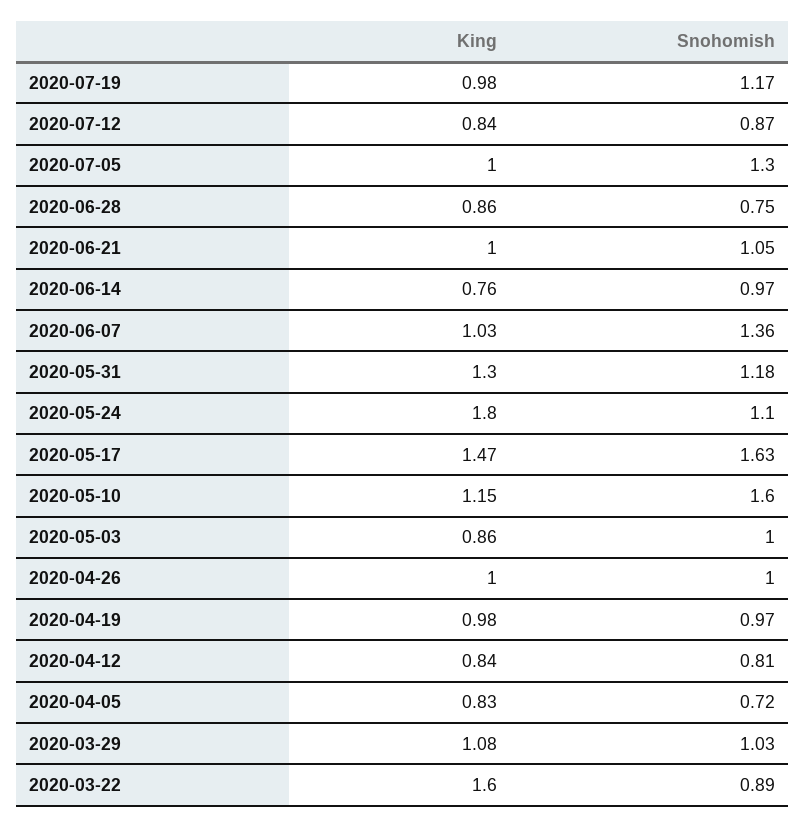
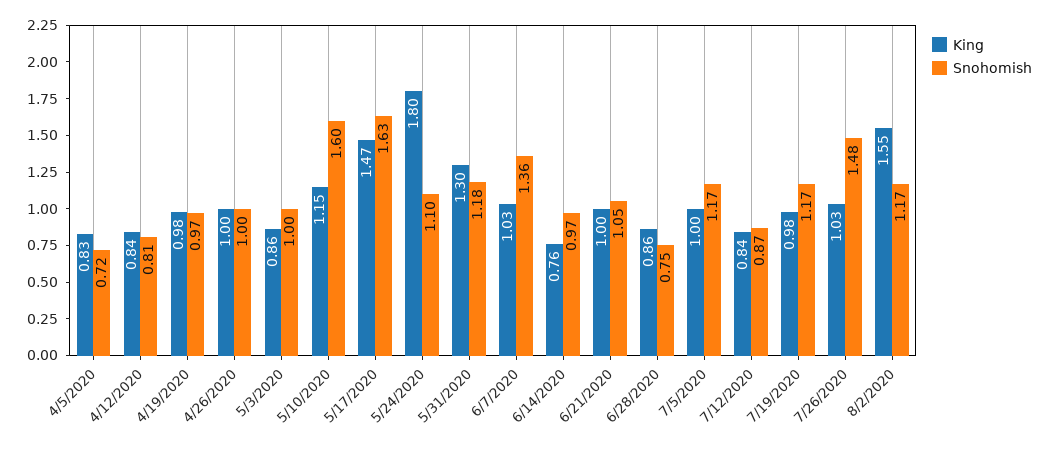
Snohomish, 2020-07-05: 1.3 -> 1.17
King, 2020-03-29: 1.08 -> none
Snohomish, 2020-03-29: 1.03 -> none
King, 2020-03-22: 1.6 -> none
Snohomish, 2020-03-22: 0.89 -> none
King, 7/26/2020: none -> 1.03
Snohomish, 7/26/2020: none -> 1.48
King, 8/2/2020: none -> 1.55
Snohomish, 8/2/2020: none -> 1.17

